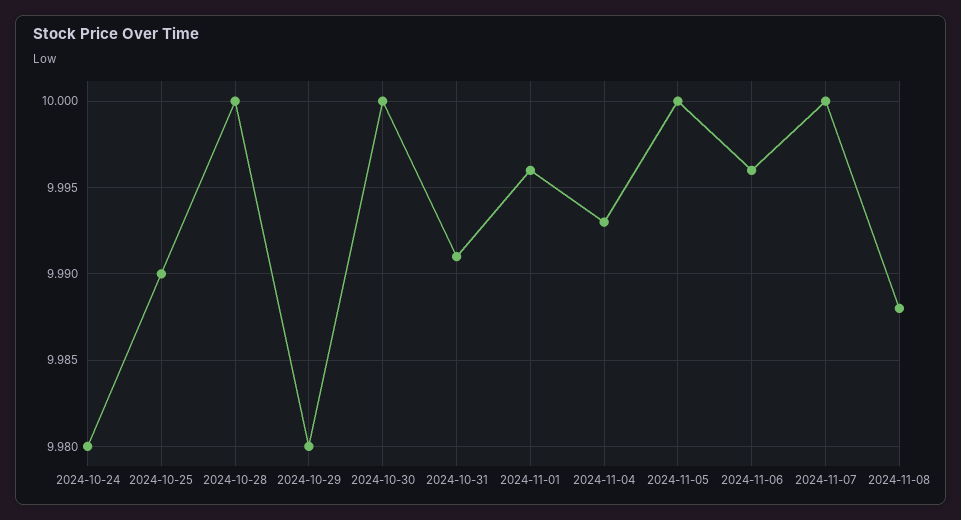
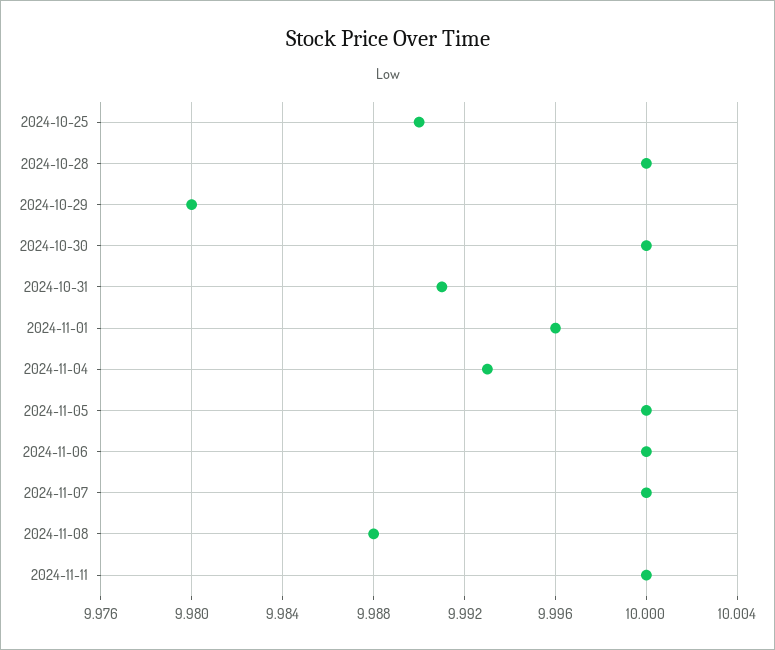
2024-10-24: 9.98 -> none
2024-11-06: 9.996 -> 10
2024-11-11: none -> 10

